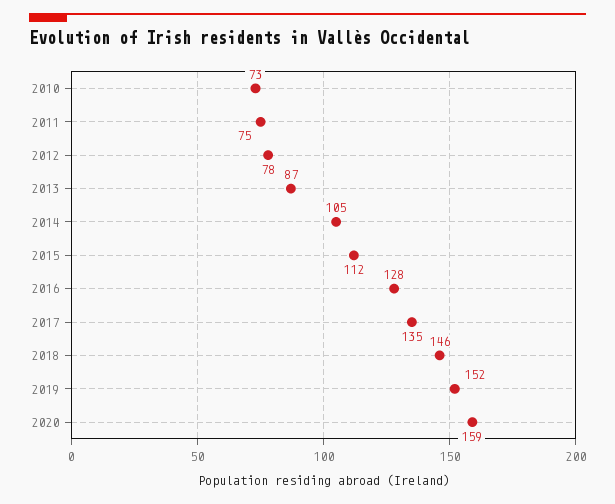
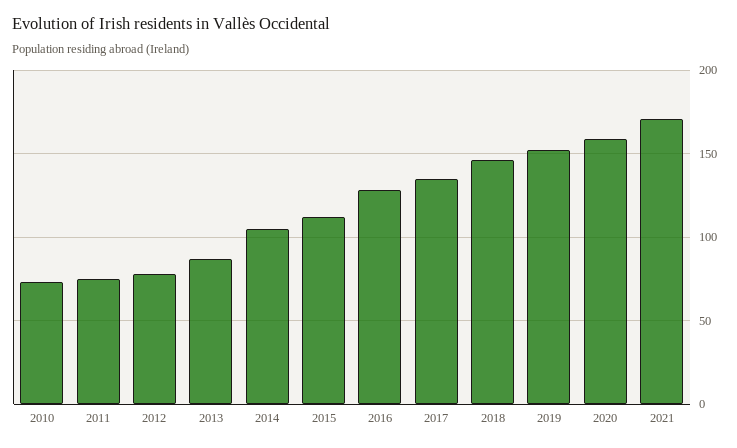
2021: none -> 170

